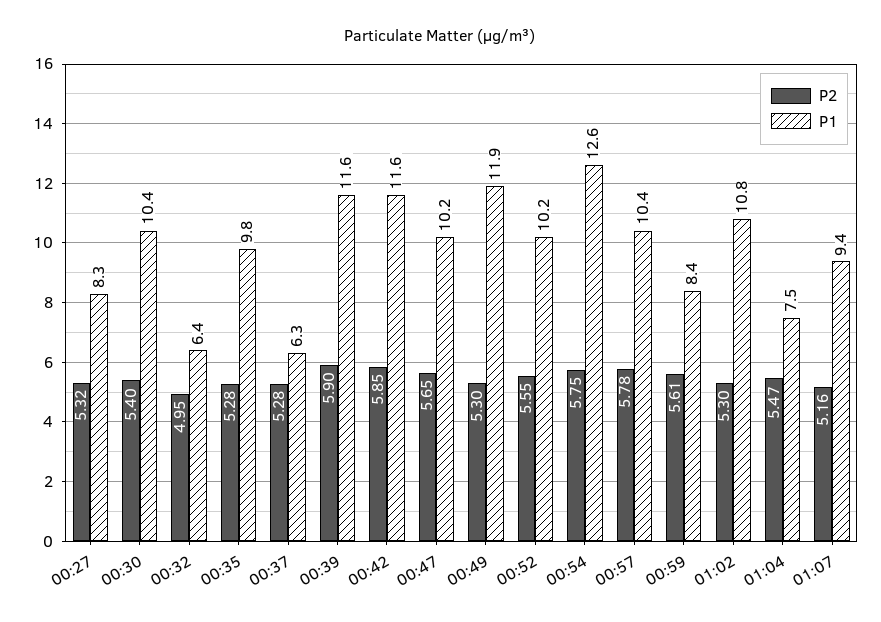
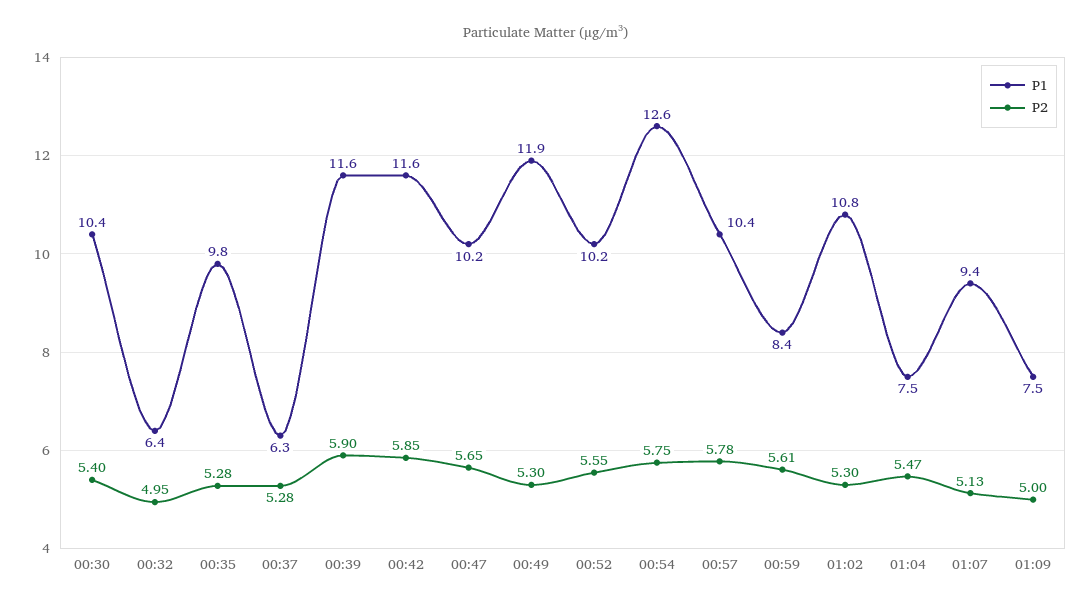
P2, 00:27: 5.32 -> none
P1, 00:27: 8.3 -> none
P2, 01:07: 5.16 -> 5.13
P1, 01:09: none -> 7.5
P2, 01:09: none -> 5

